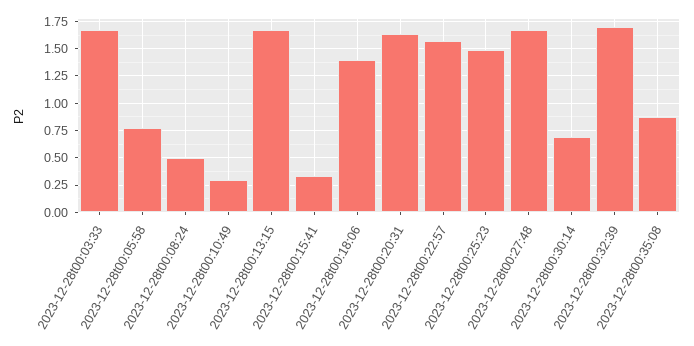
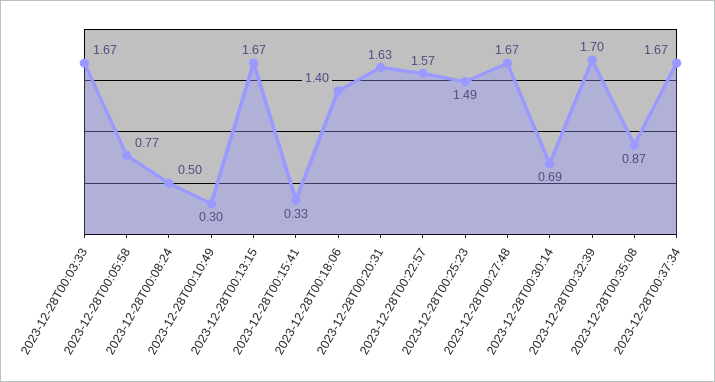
2023-12-28T00:37:34: none -> 1.67

